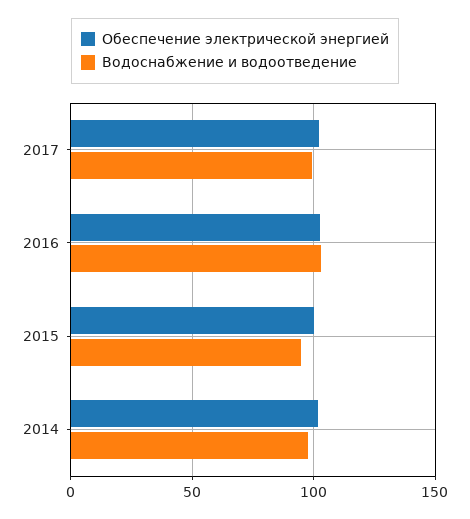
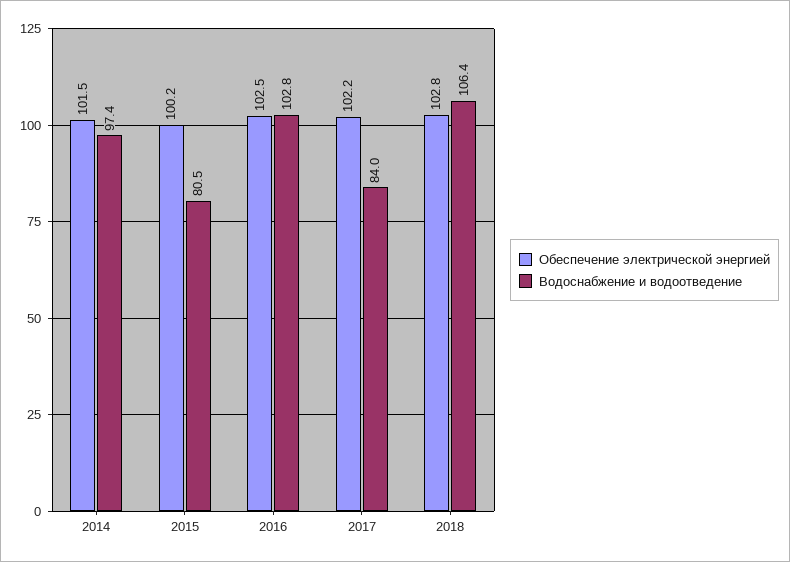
Водоснабжение и водоотведение, 2017: 100 -> 84
Водоснабжение и водоотведение, 2015: 95 -> 80.5
Обеспечение электрической энергией, 2018: none -> 102.8
Водоснабжение и водоотведение, 2018: none -> 106.4

